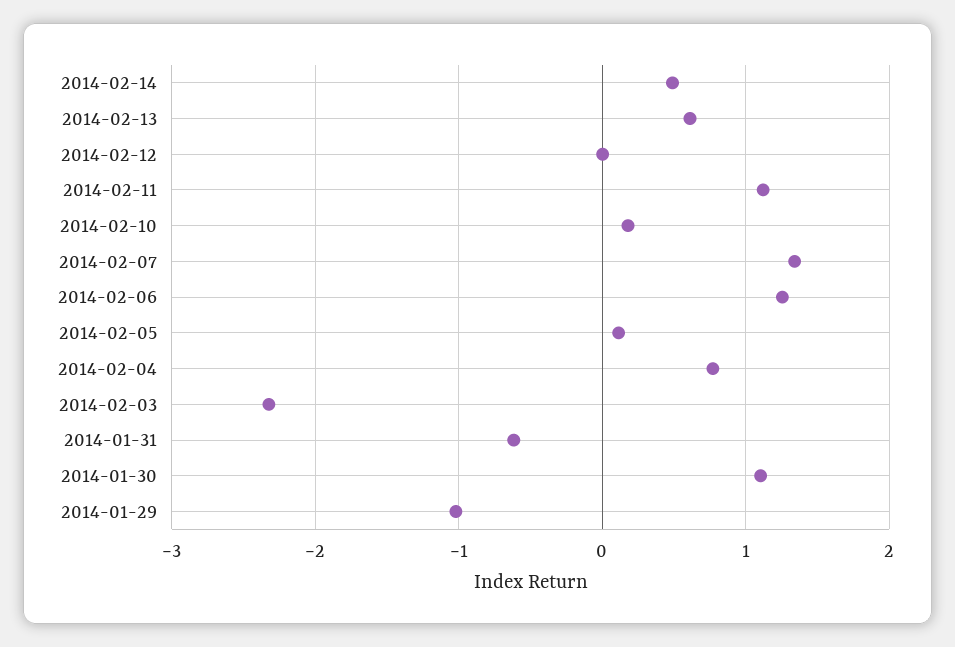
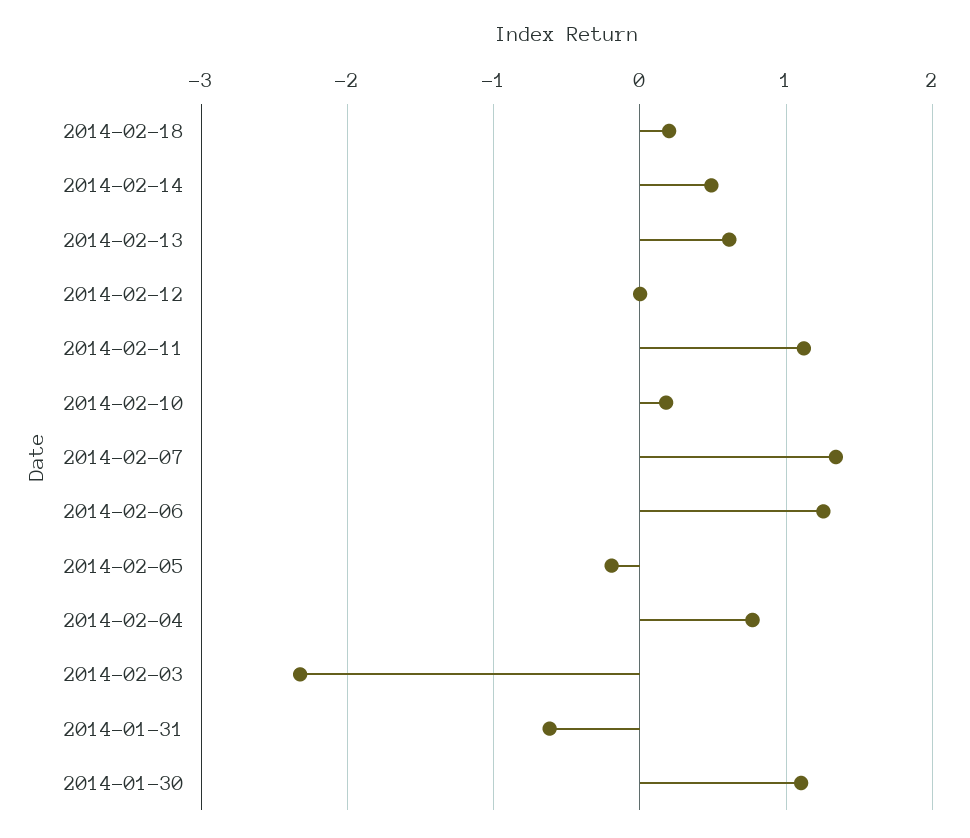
2014-02-05: 0.1 -> -0.2
2014-01-29: -1 -> none
2014-02-18: none -> 0.2

